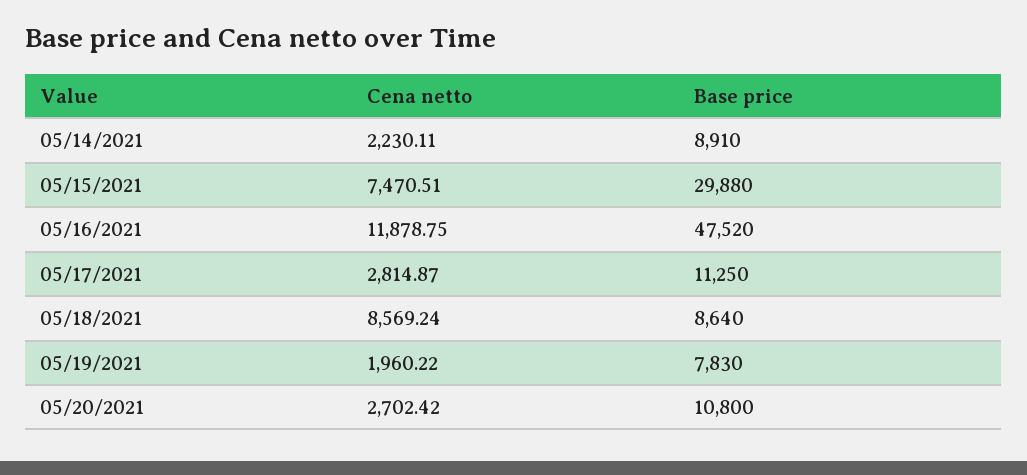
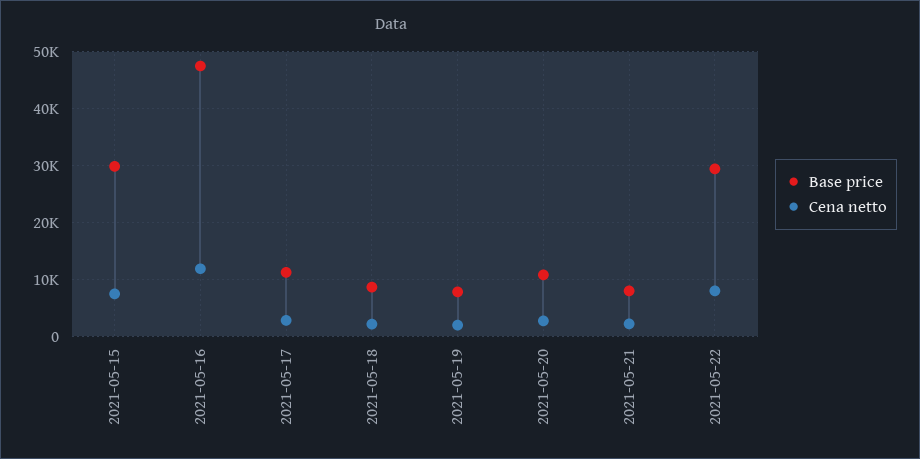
Cena netto, 05/14/2021: 2230.11 -> none
Base price, 05/14/2021: 8910 -> none
Cena netto, 05/18/2021: 8569.24 -> 2000
Base price, 2021-05-21: none -> 8000
Cena netto, 2021-05-21: none -> 2000
Base price, 2021-05-22: none -> 30000
Cena netto, 2021-05-22: none -> 8000

